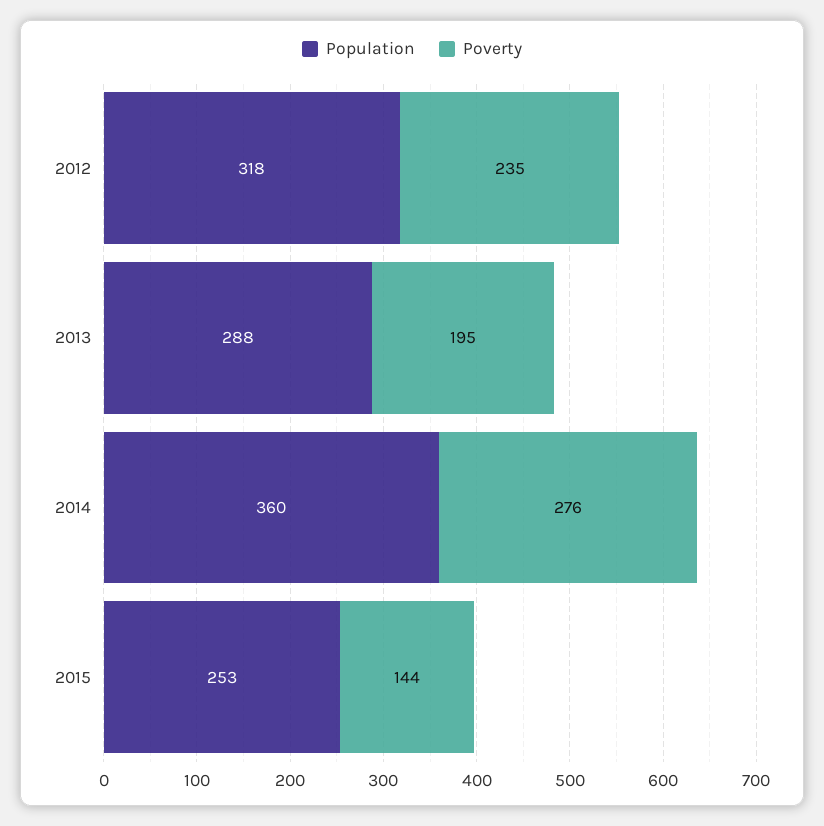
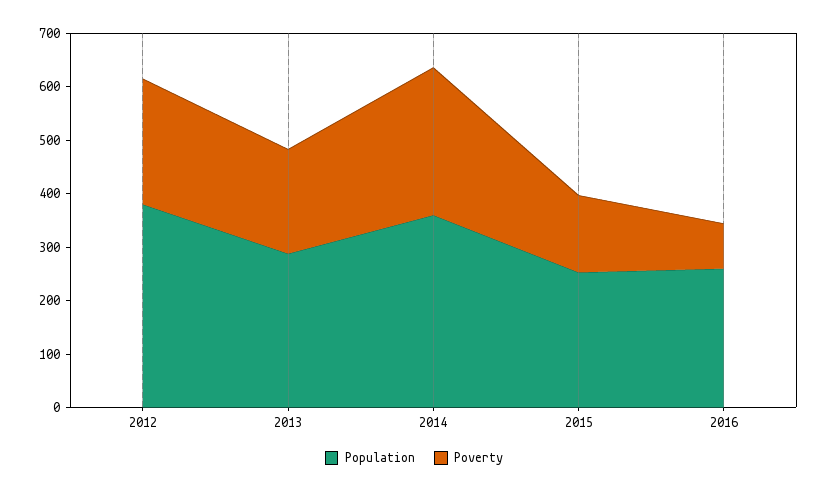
Population, 2012: 318 -> 380
Population, 2016: none -> 260
Poverty, 2016: none -> 80

